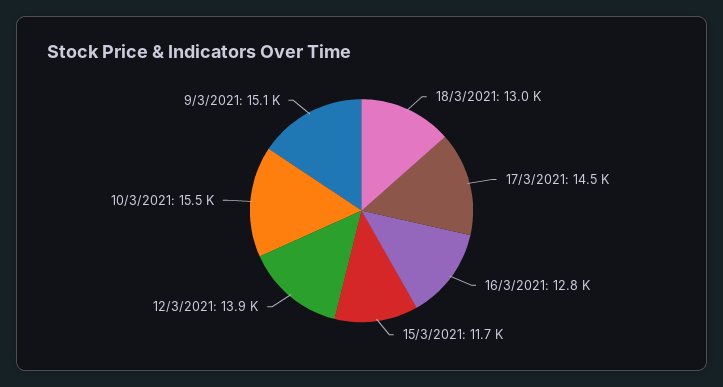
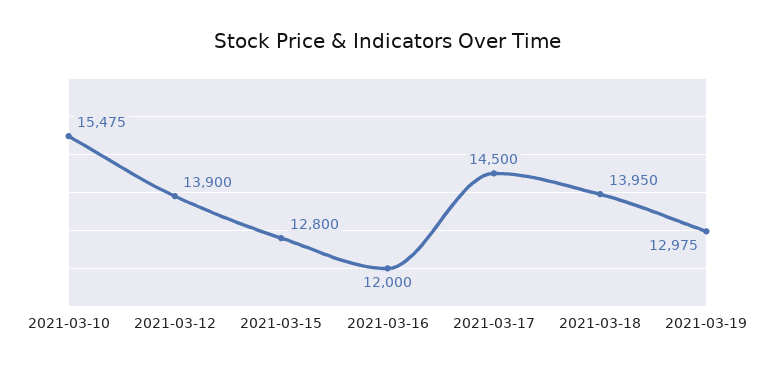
18/3/2021: 13000 -> 13950
16/3/2021: 12800 -> 12000
15/3/2021: 11700 -> 12800
9/3/2021: 15100 -> none
2021-03-19: none -> 12975

